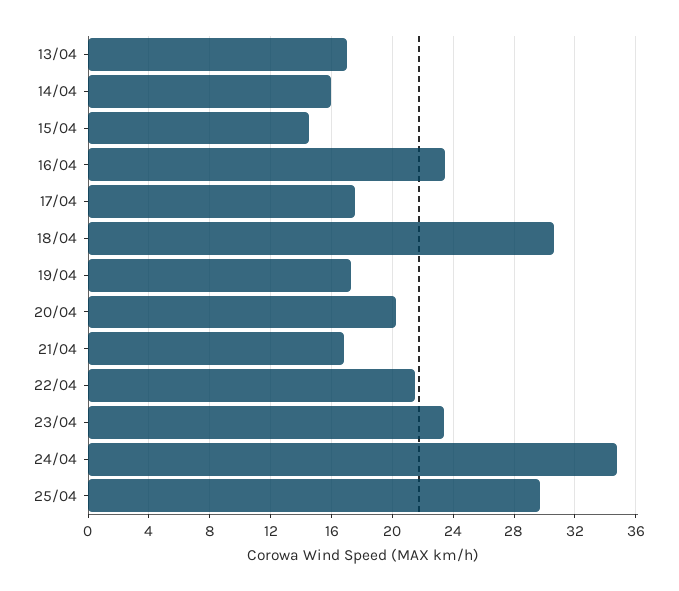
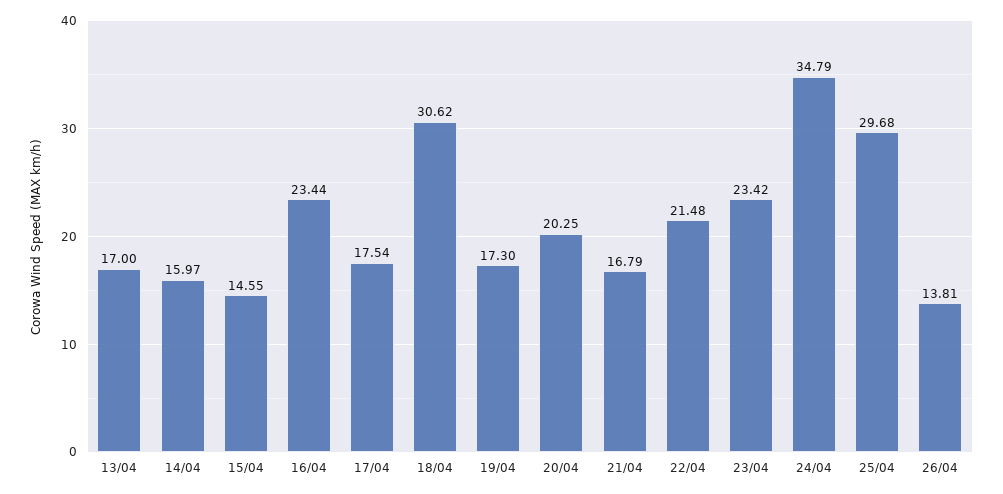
26/04: none -> 13.81

